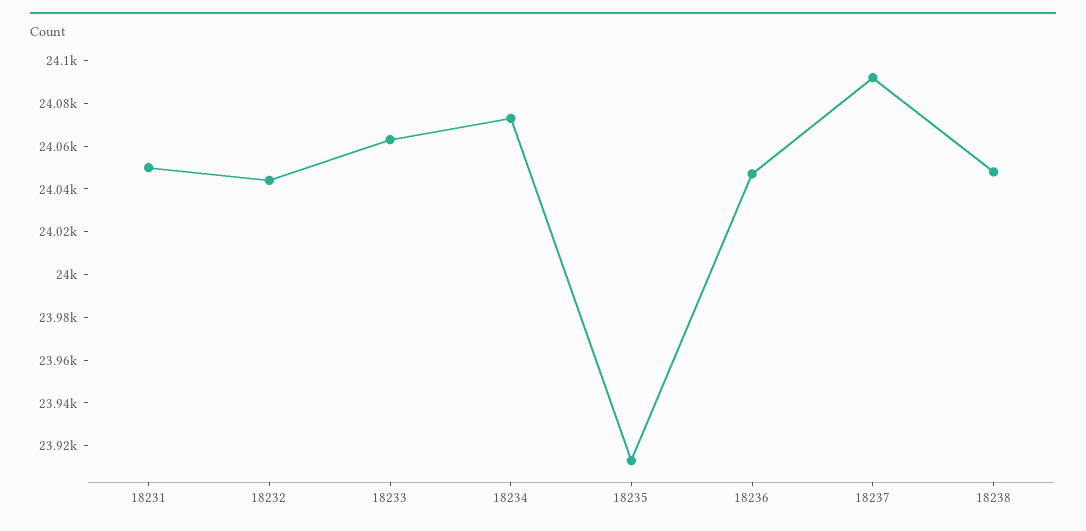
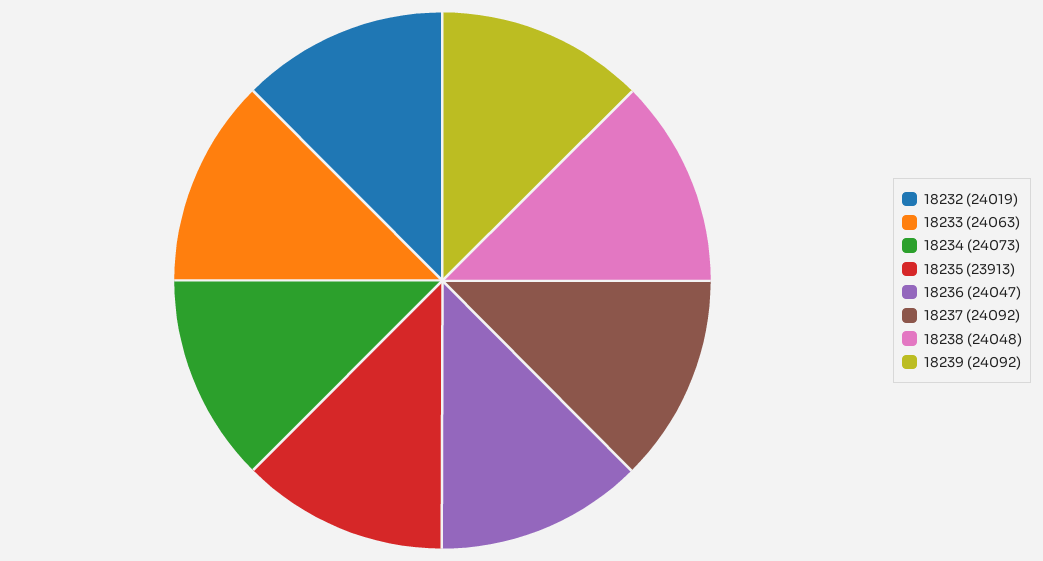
18231: 24050 -> none
18232: 24045 -> 24019
18239: none -> 24092

